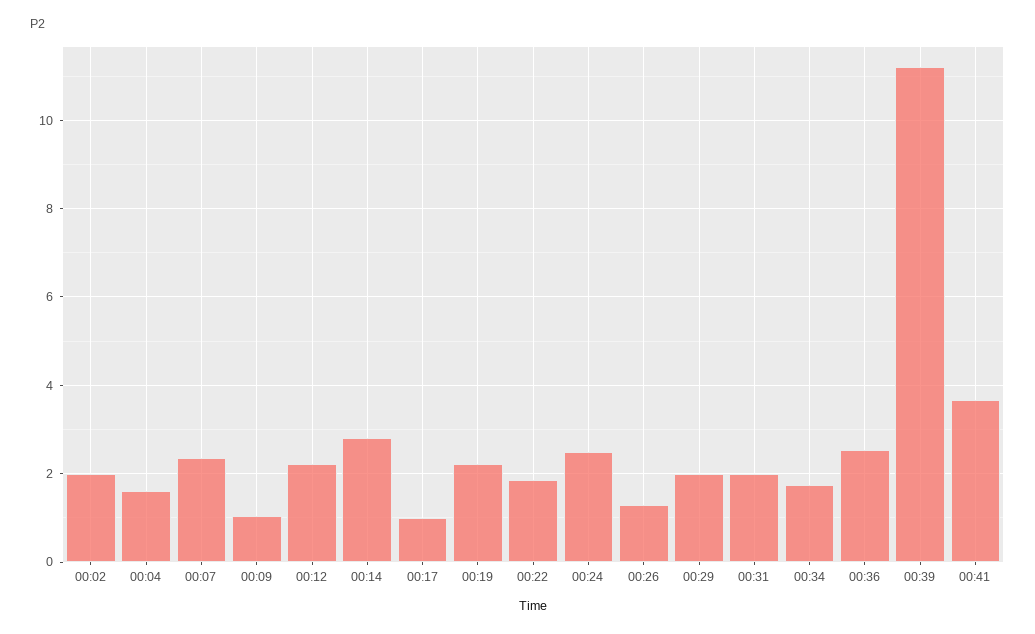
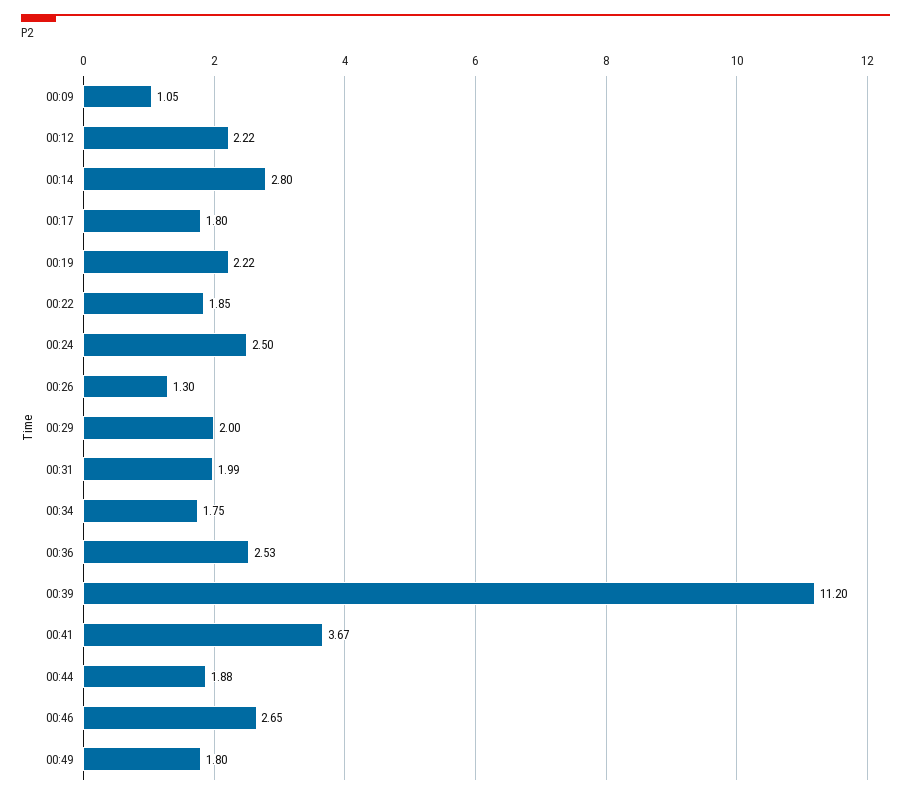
00:02: 2 -> none
00:04: 1.6 -> none
00:07: 2.4 -> none
00:17: 1 -> 1.8
00:44: none -> 1.88
00:46: none -> 2.65
00:49: none -> 1.8

